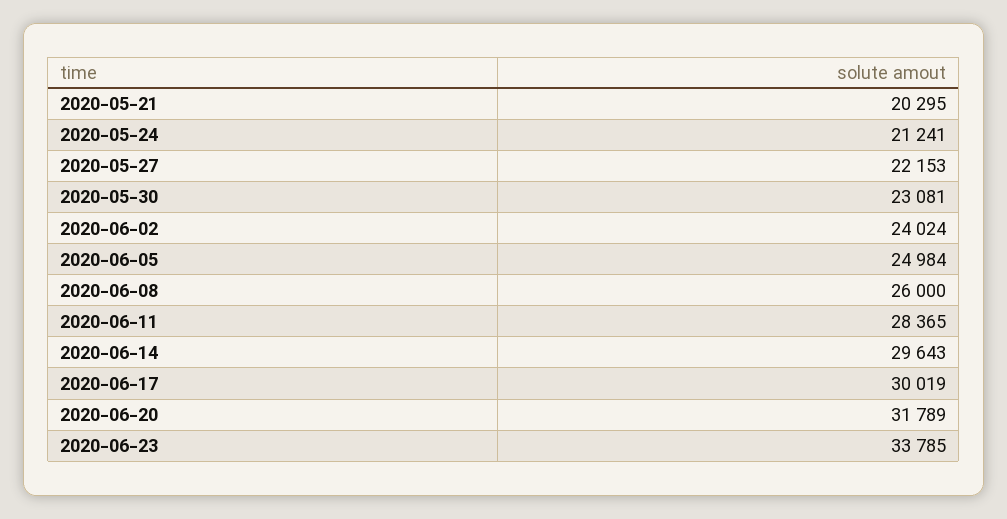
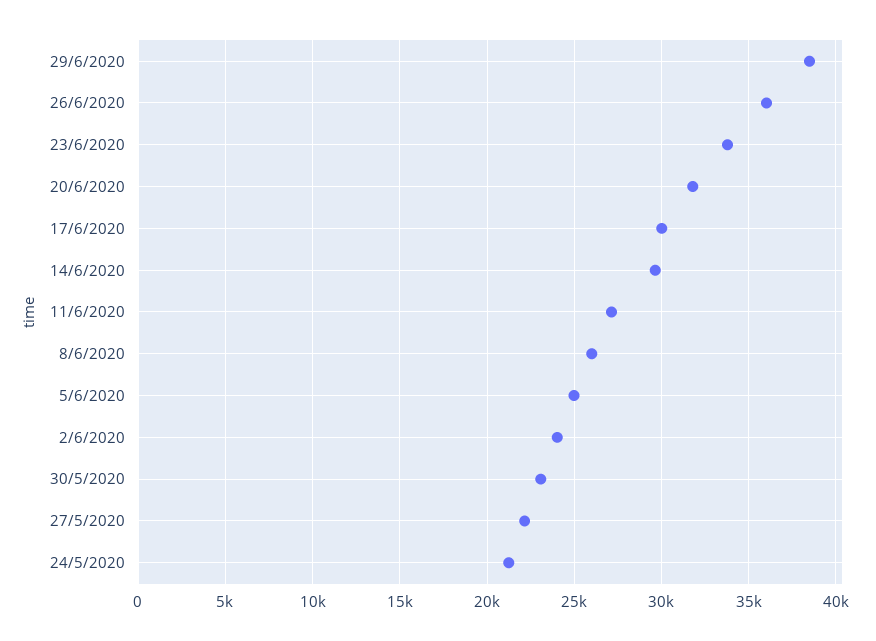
2020-05-21: 20295 -> none
2020-06-11: 28365 -> 27000
29/6/2020: none -> 38500
26/6/2020: none -> 36000

